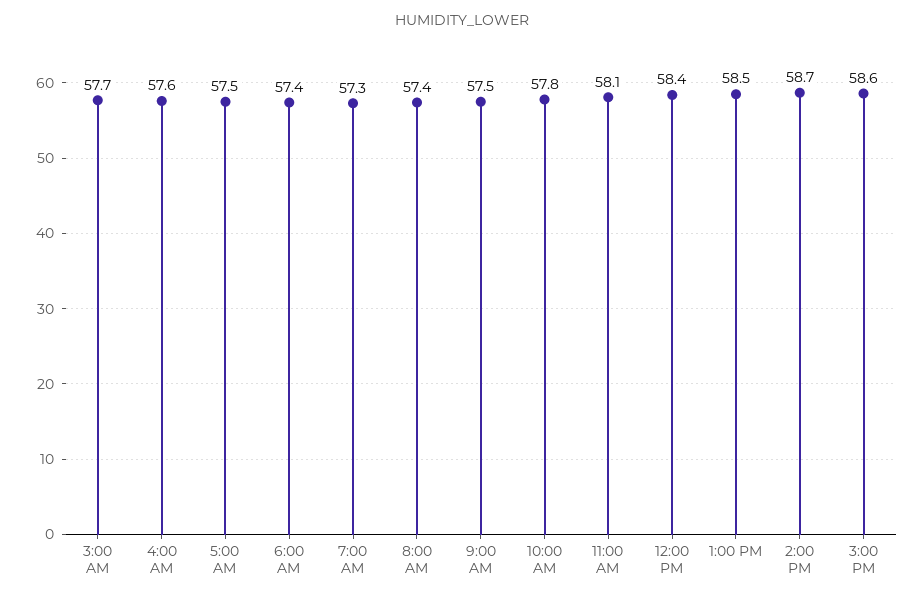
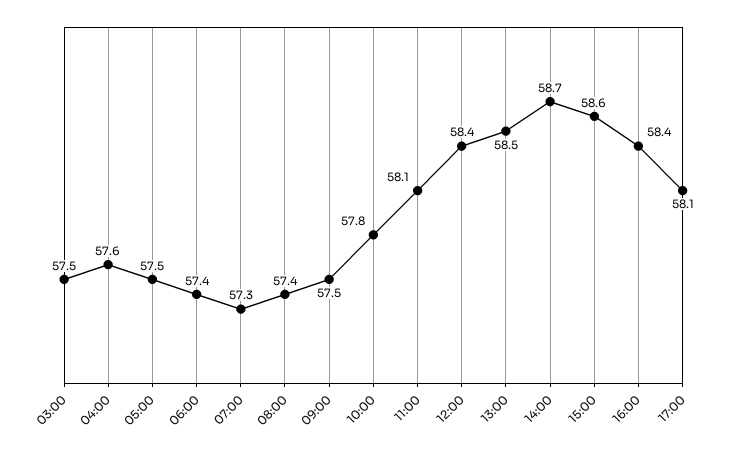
3:00 AM: 57.7 -> 57.5
16:00: none -> 58.4
17:00: none -> 58.1

